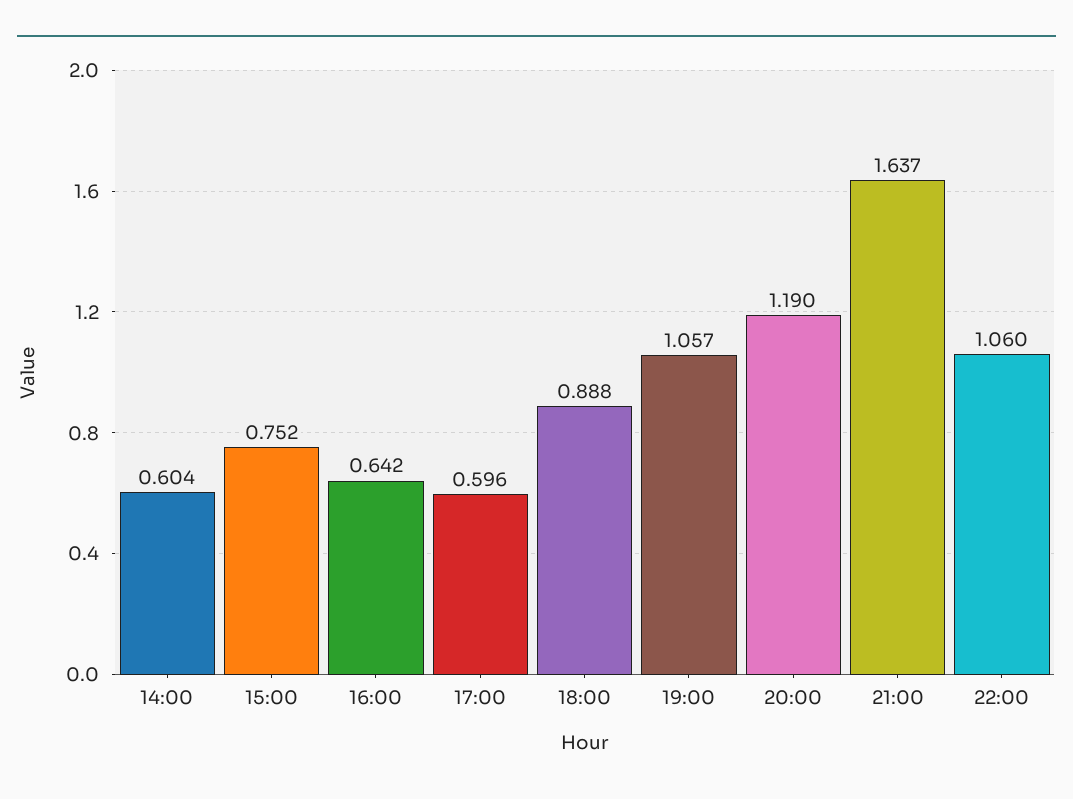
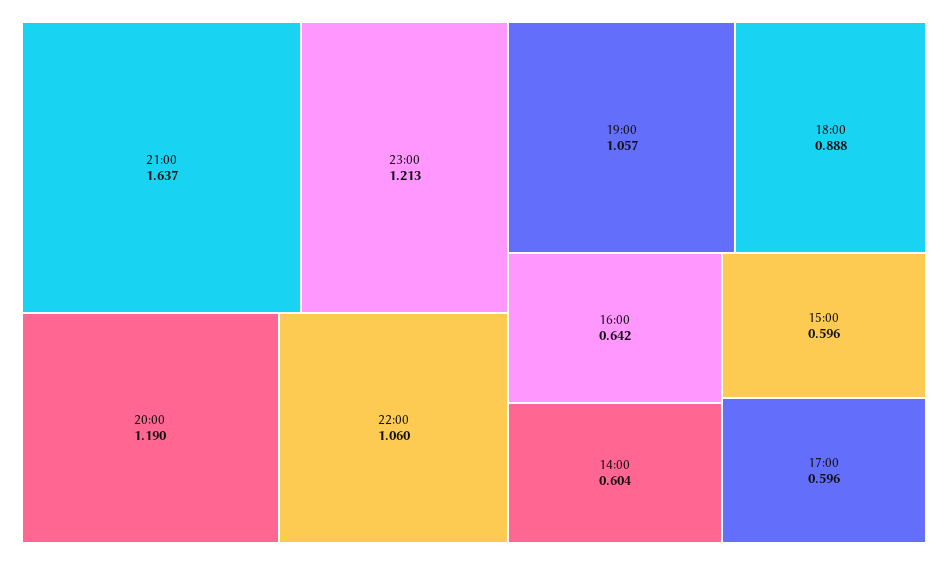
15:00: 0.752 -> 0.596
23:00: none -> 1.213

